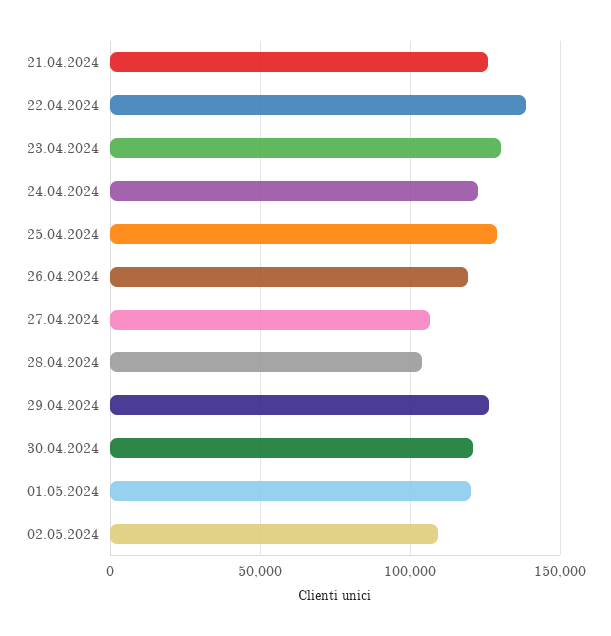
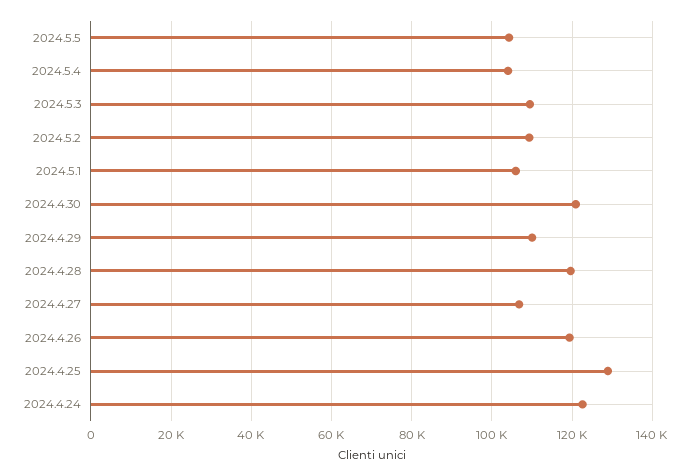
21.04.2024: 125000 -> none
22.04.2024: 140000 -> none
23.04.2024: 130000 -> none
28.04.2024: 105000 -> 120000
29.04.2024: 125000 -> 110000
01.05.2024: 120000 -> 106000
2024.5.5: none -> 104000
2024.5.4: none -> 104000
2024.5.3: none -> 110000

